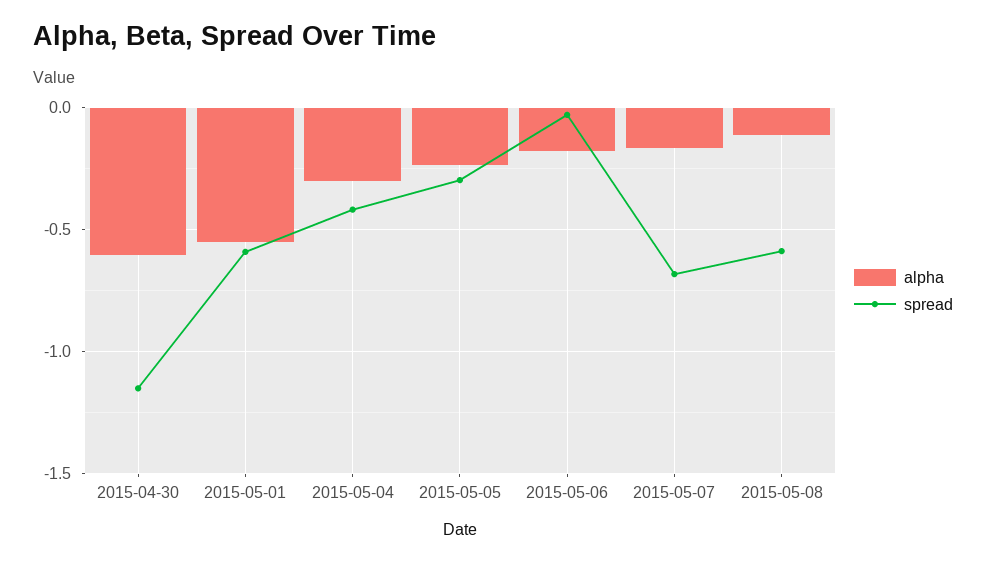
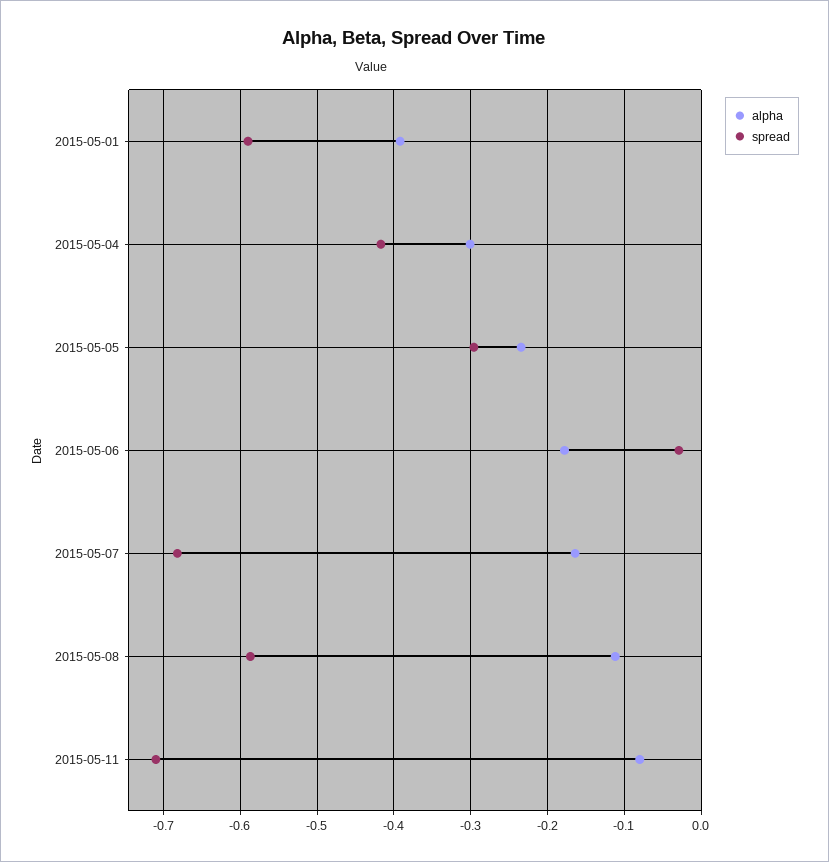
alpha, 2015-04-30: -0.6 -> none
spread, 2015-04-30: -1.15 -> none
alpha, 2015-05-01: -0.55 -> -0.39
alpha, 2015-05-11: none -> -0.08
spread, 2015-05-11: none -> -0.71

